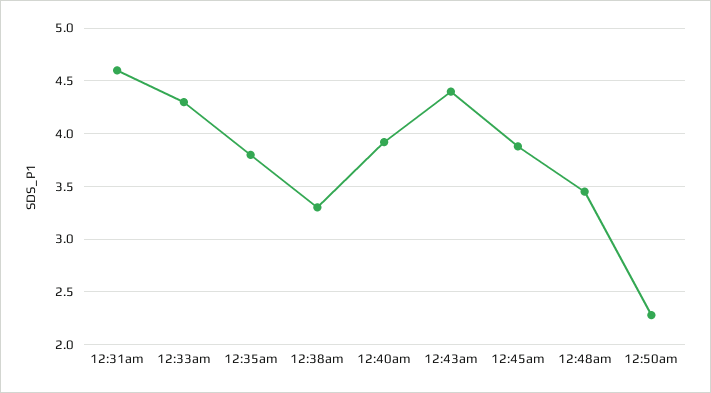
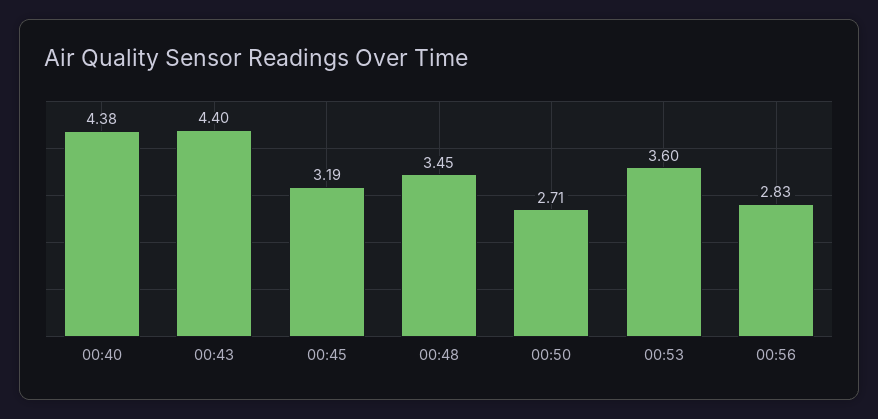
12:31am: 4.6 -> none
12:33am: 4.3 -> none
12:35am: 3.8 -> none
12:38am: 3.3 -> none
12:40am: 3.9 -> 4.38
12:45am: 3.9 -> 3.19
12:50am: 2.3 -> 2.71
00:53: none -> 3.6
00:56: none -> 2.83

